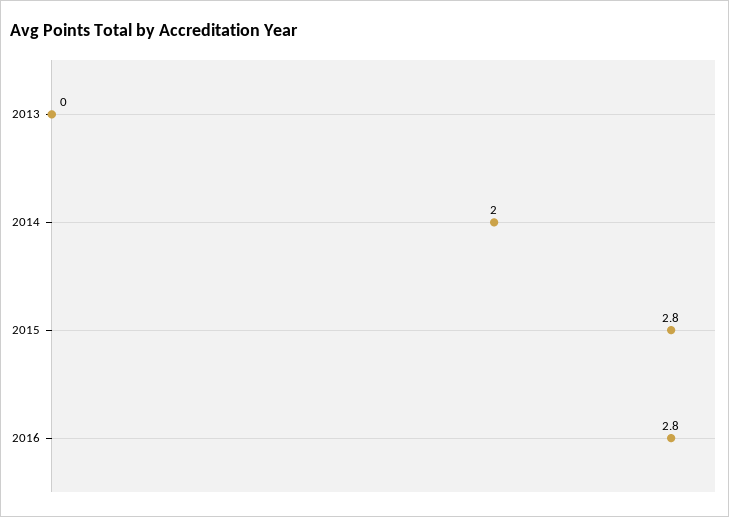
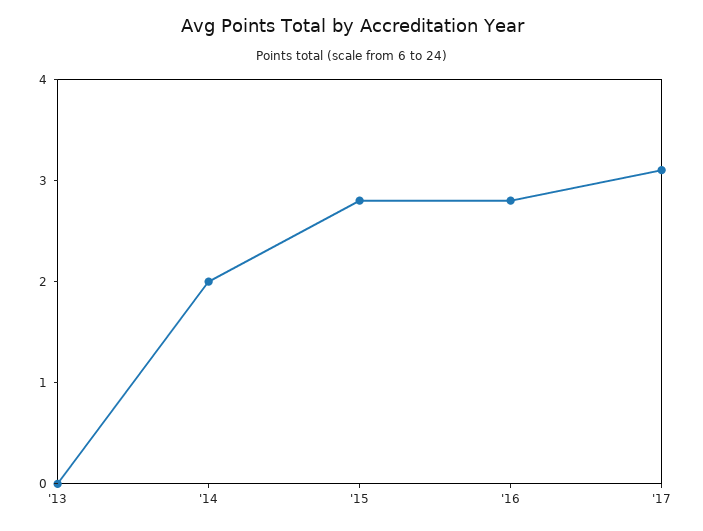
'17: none -> 3.1

